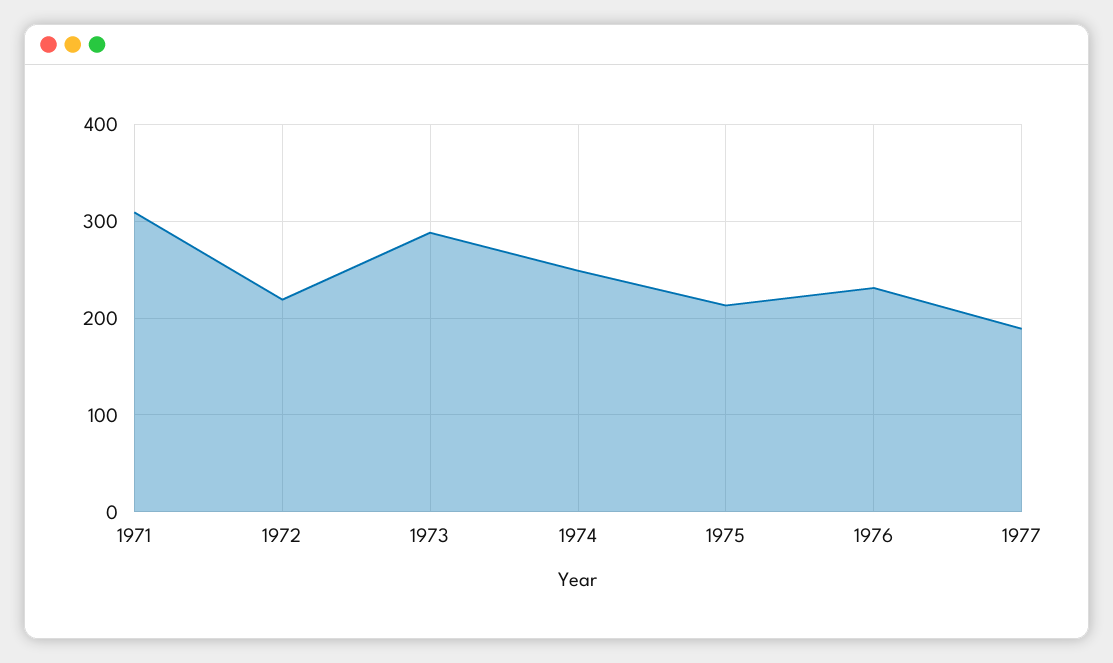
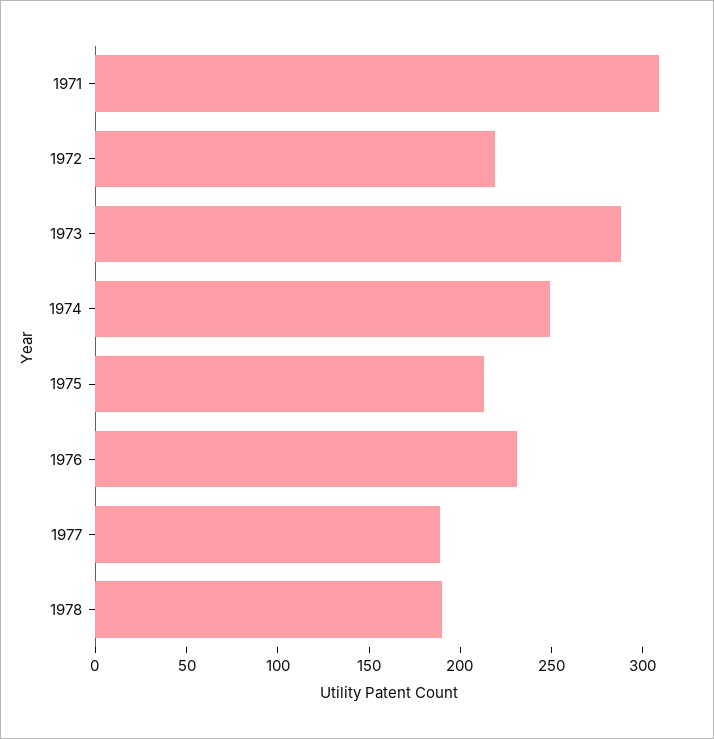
1978: none -> 190

